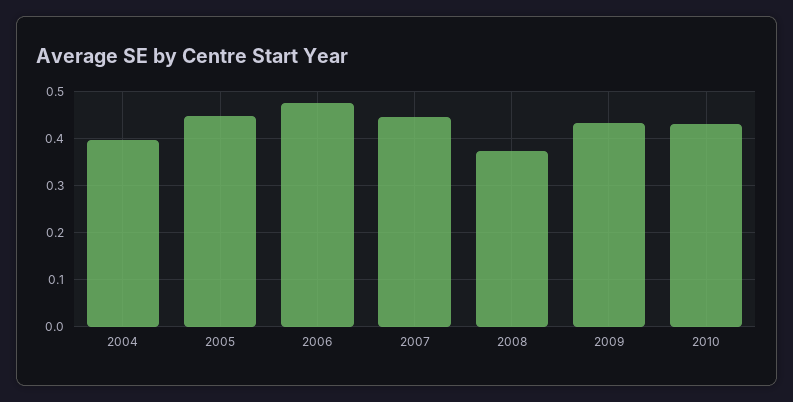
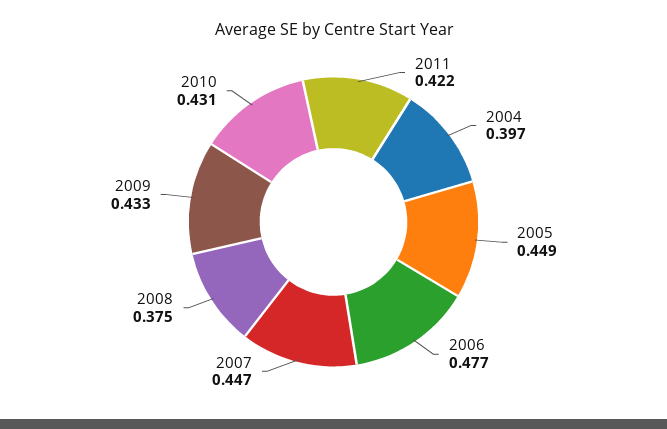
2011: none -> 0.422

